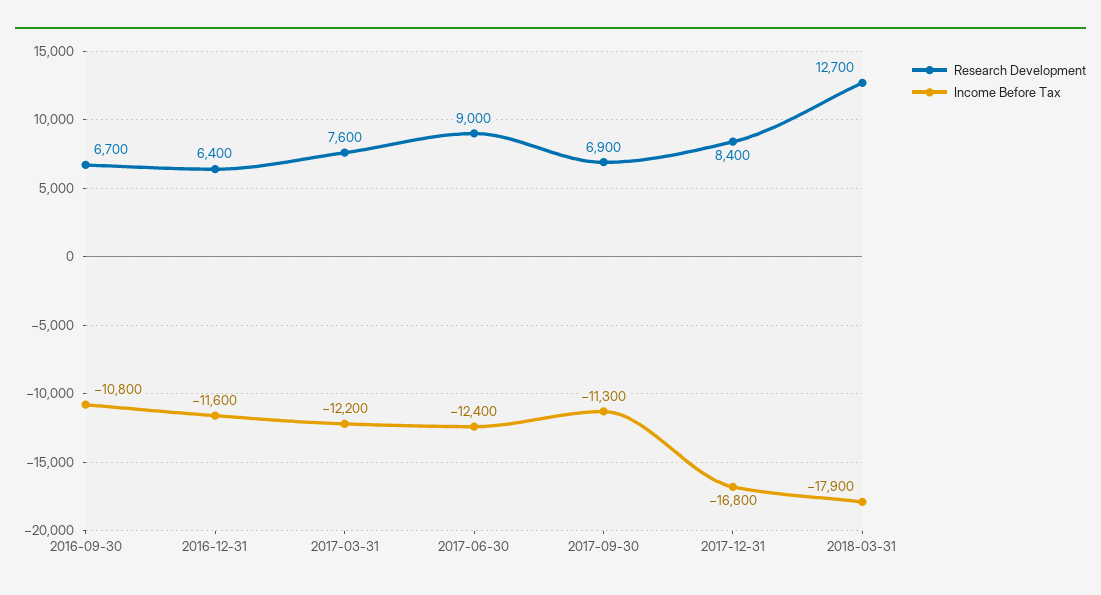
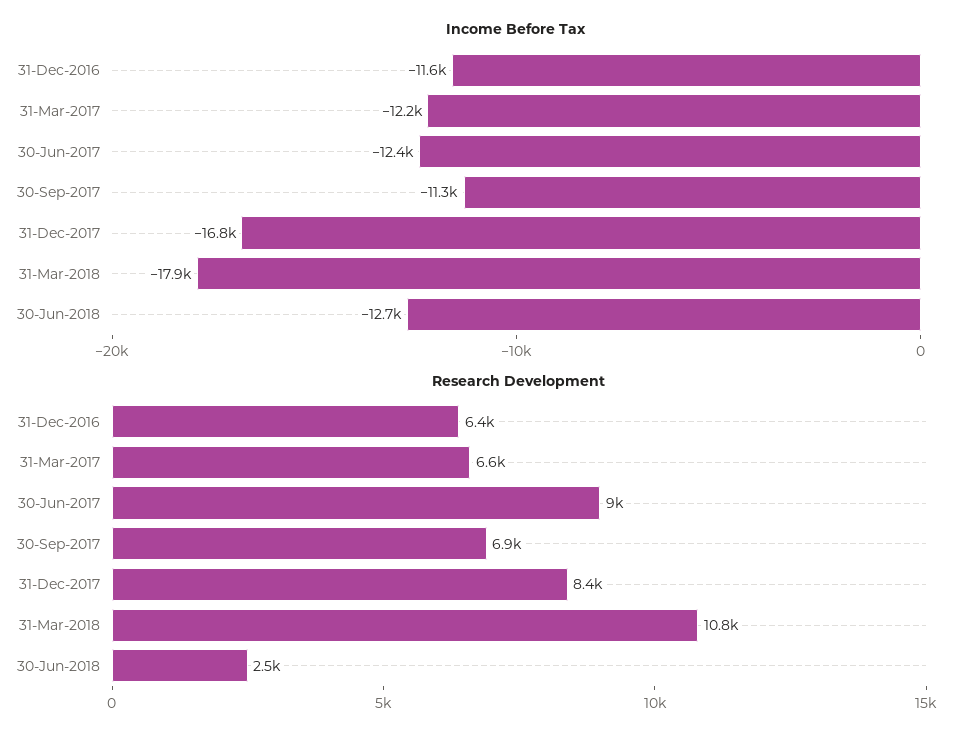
Research Development, 2016-09-30: 6700 -> none
Income Before Tax, 2016-09-30: -10800 -> none
Research Development, 2017-03-31: 7600 -> 6600
Research Development, 2018-03-31: 12700 -> 10800
Income Before Tax, 30-Jun-2018: none -> -12700
Research Development, 30-Jun-2018: none -> 2500

